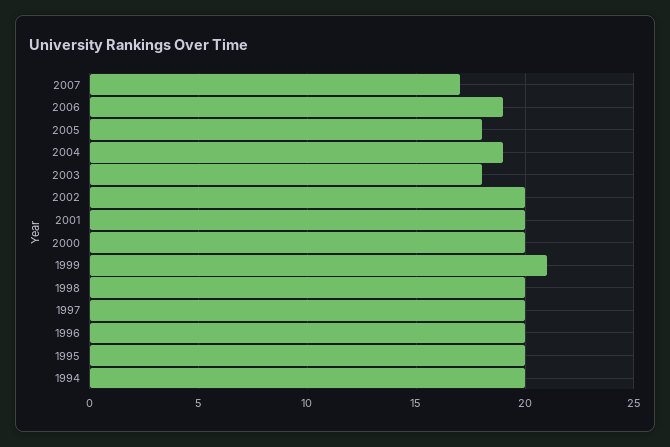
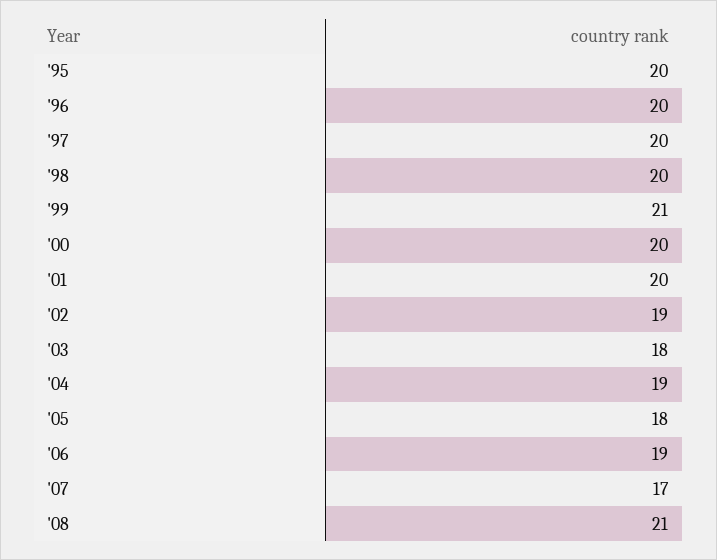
2002: 20 -> 19
1994: 20 -> none
'08: none -> 21

